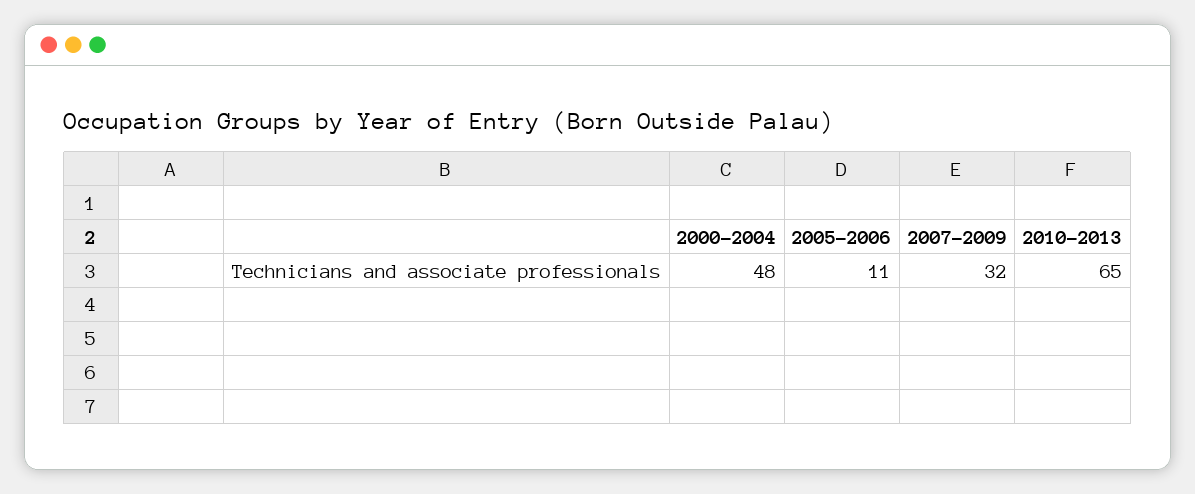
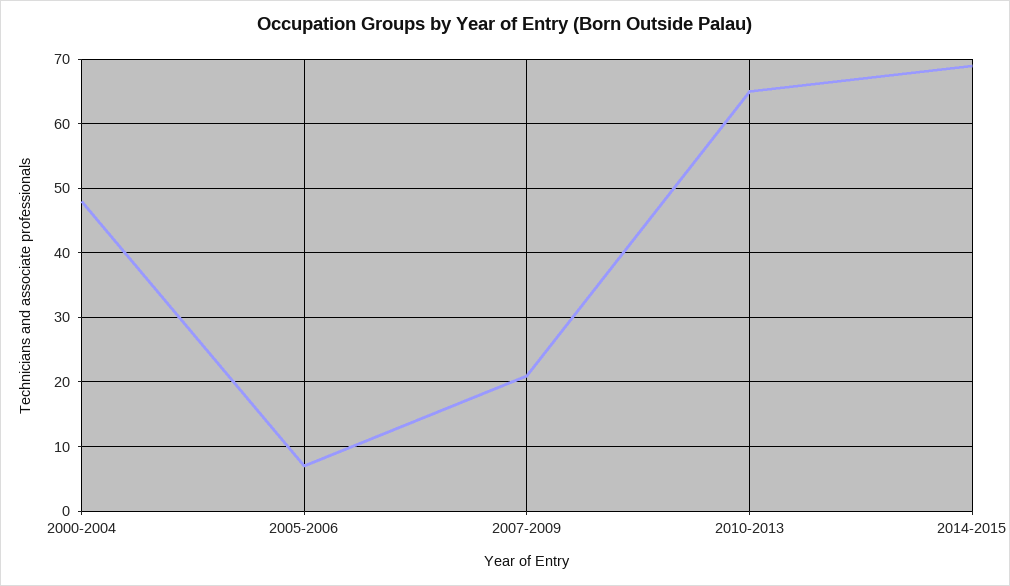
2005-2006: 11 -> 7
2007-2009: 32 -> 21
2014-2015: none -> 69

